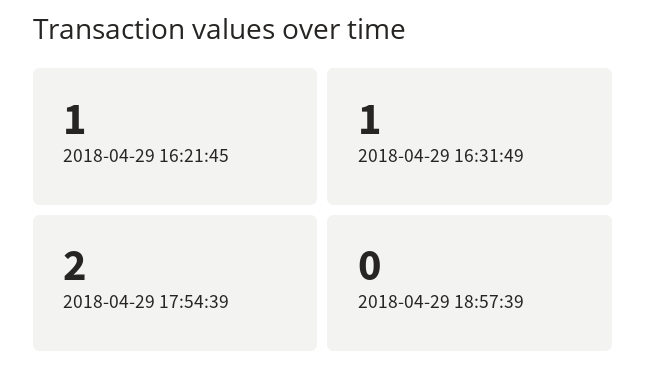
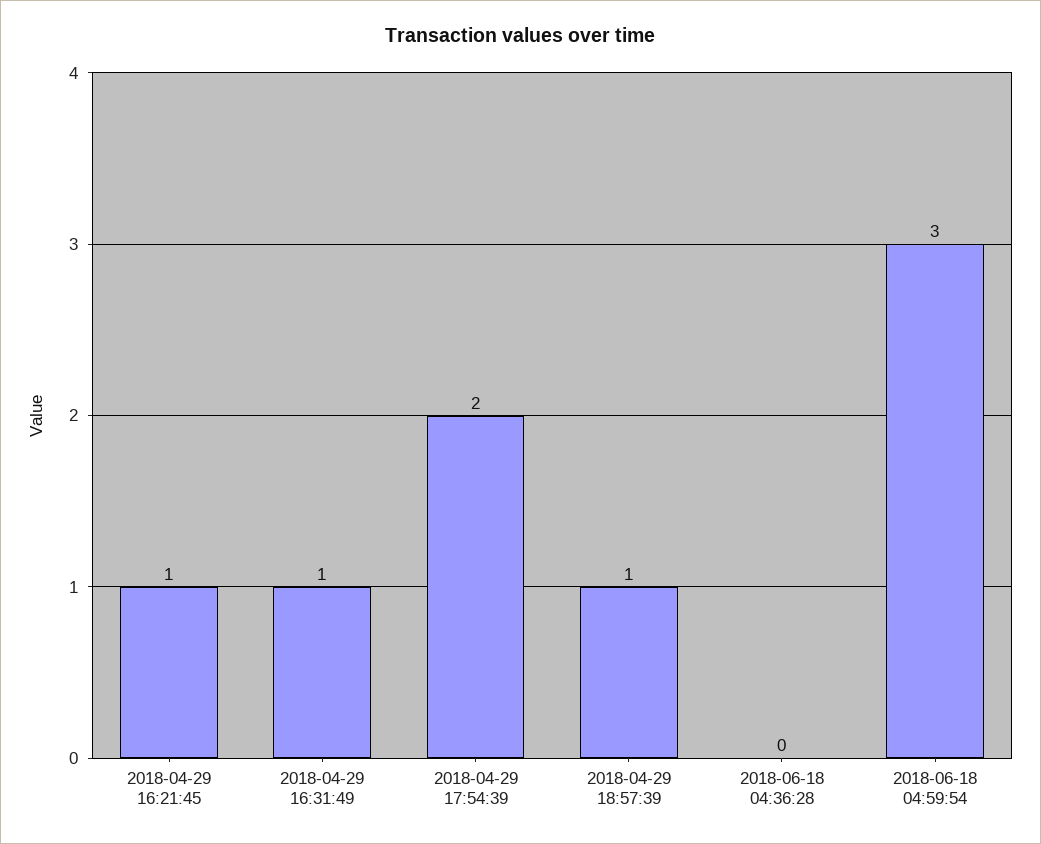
2018-04-29 18:57:39: 0 -> 1
2018-06-18 04:36:28: none -> 0
2018-06-18 04:59:54: none -> 3

